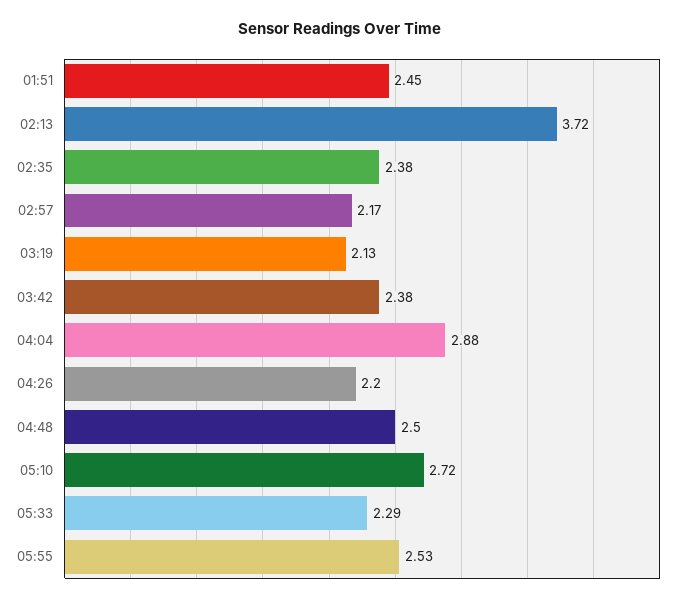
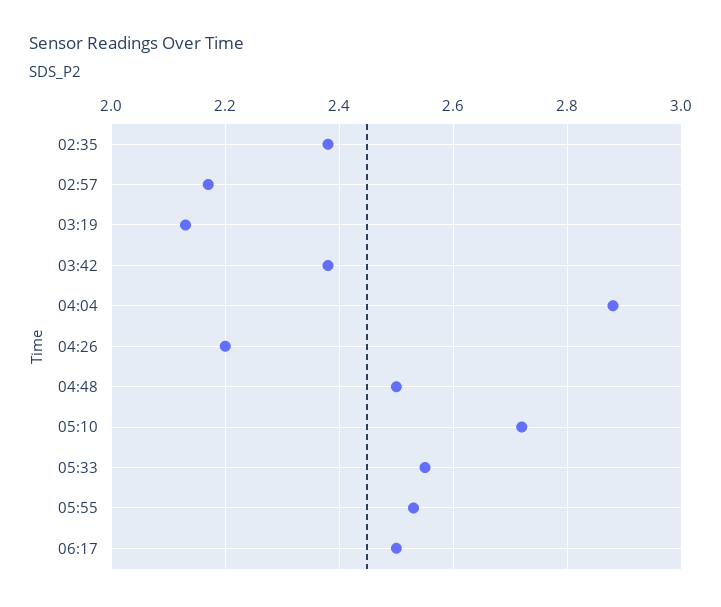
01:51: 2.45 -> none
02:13: 3.72 -> none
05:33: 2.29 -> 2.55
06:17: none -> 2.5

